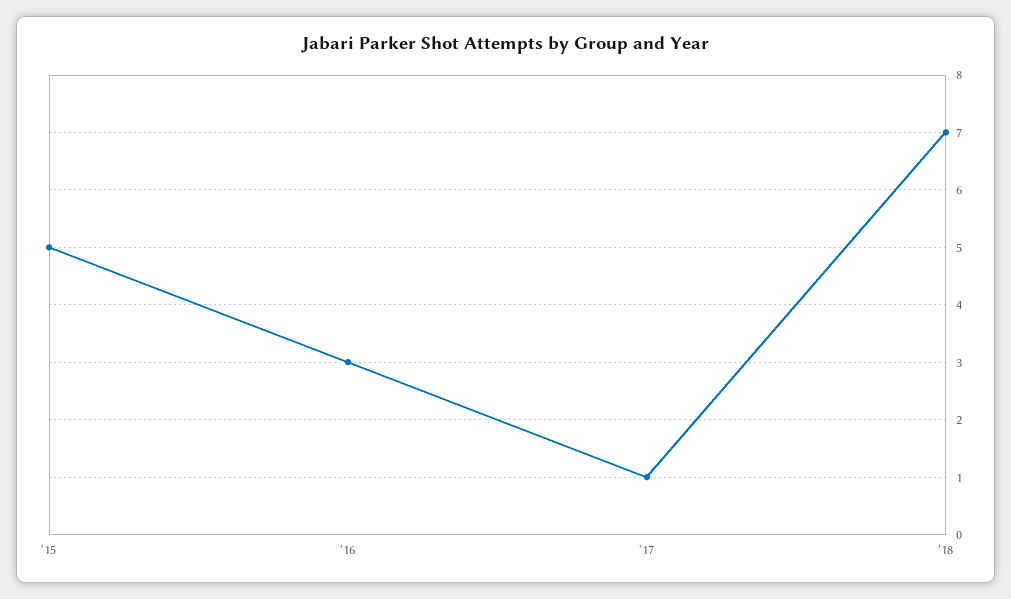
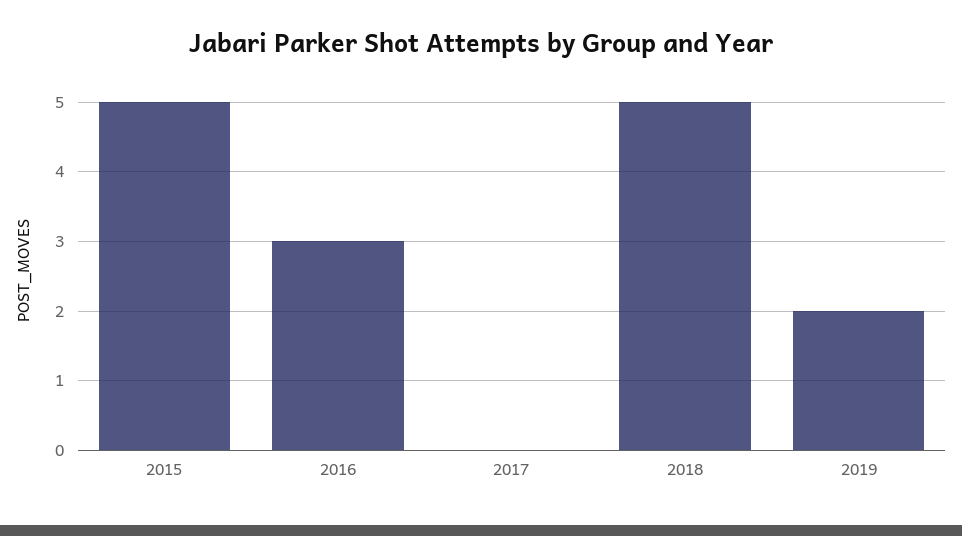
'17: 1 -> 0
'18: 7 -> 5
2019: none -> 2

